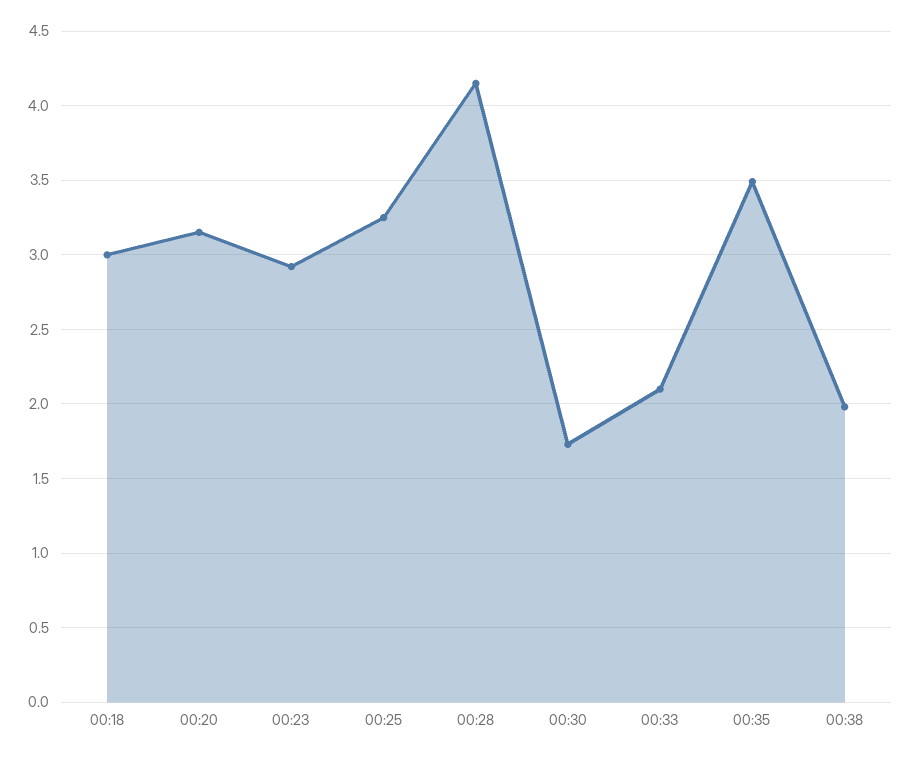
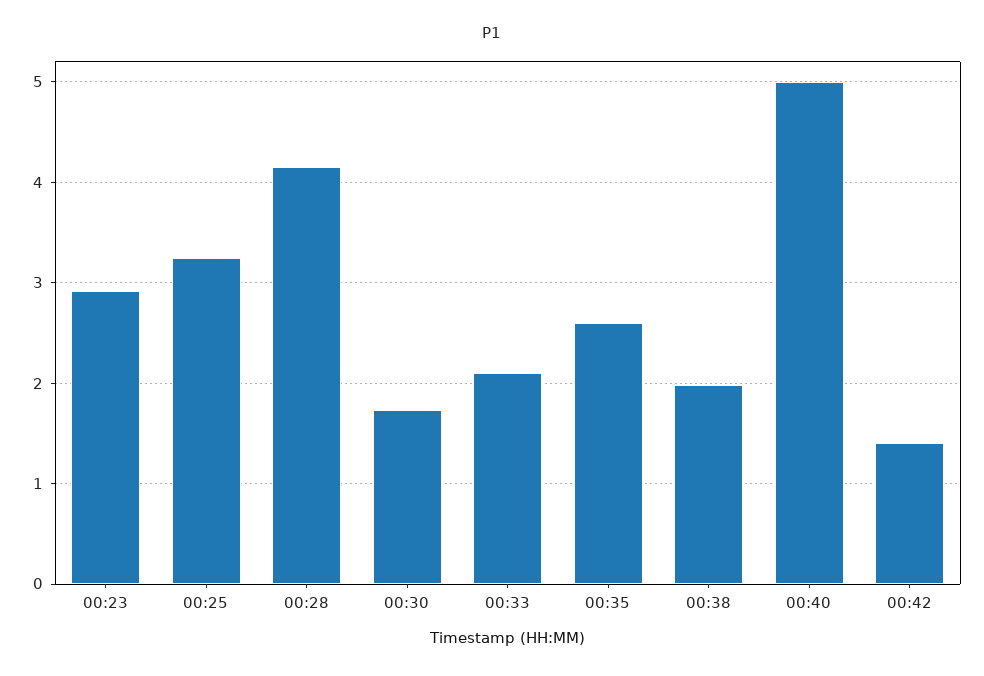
00:18: 3 -> none
00:20: 3.15 -> none
00:35: 3.5 -> 2.6
00:40: none -> 5
00:42: none -> 1.4

